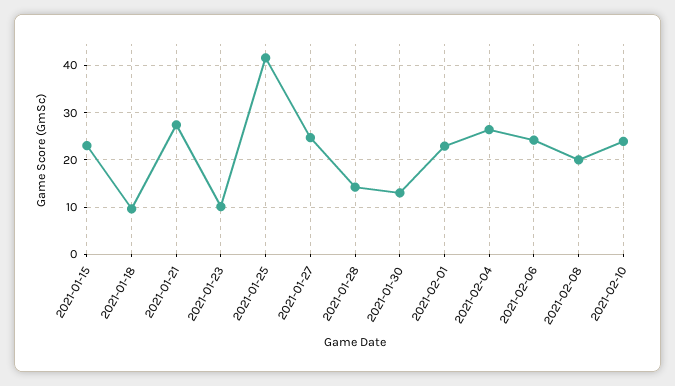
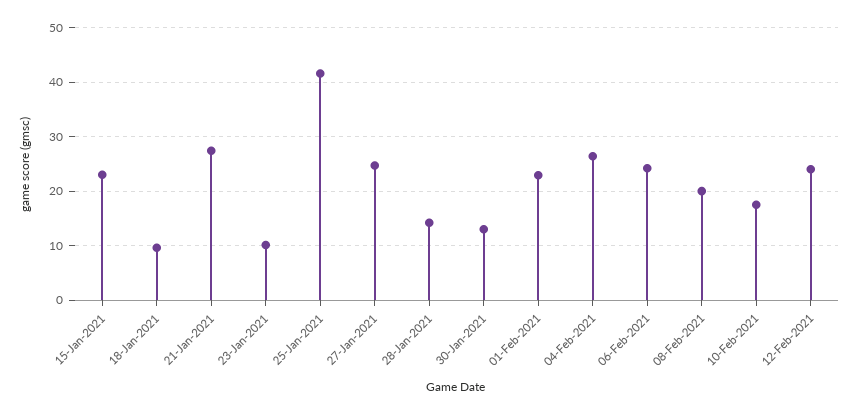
2021-02-10: 24 -> 18
12-Feb-2021: none -> 24

